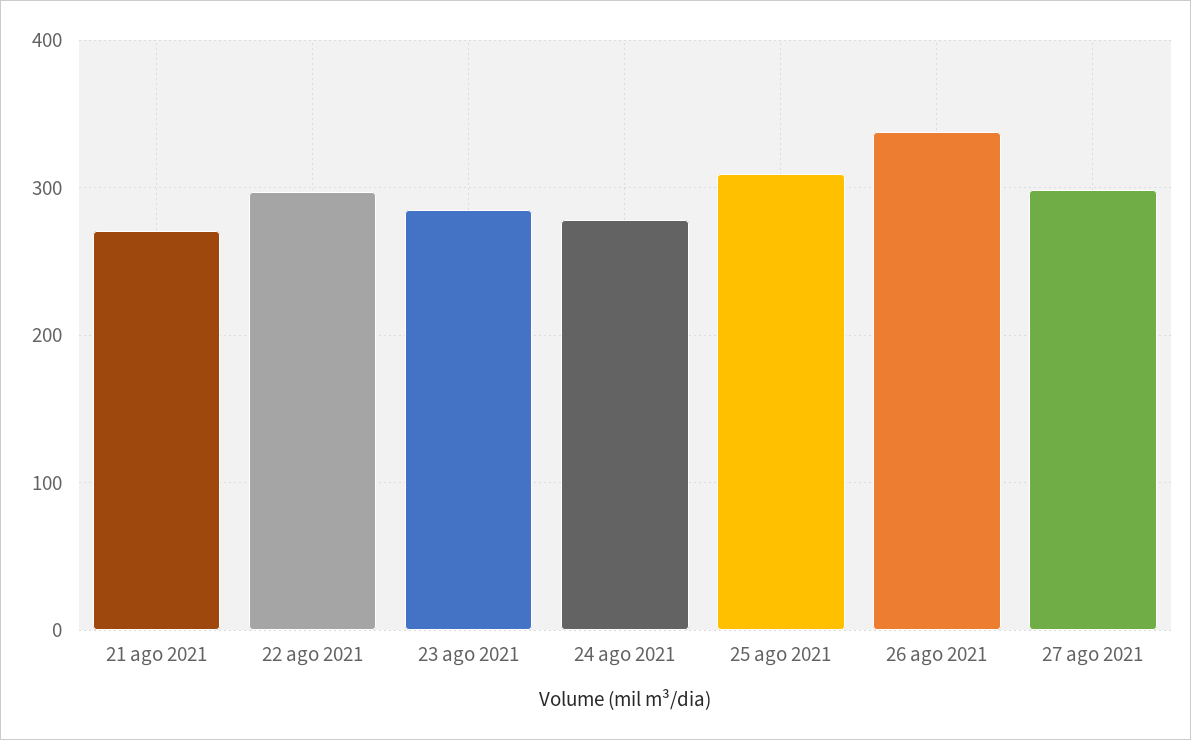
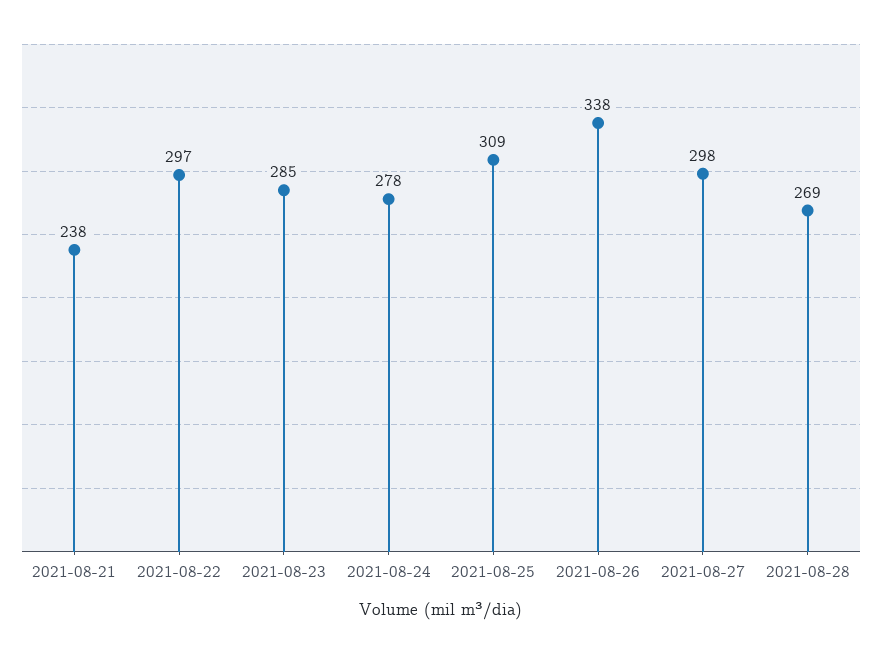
21 ago 2021: 270 -> 238
2021-08-28: none -> 269

